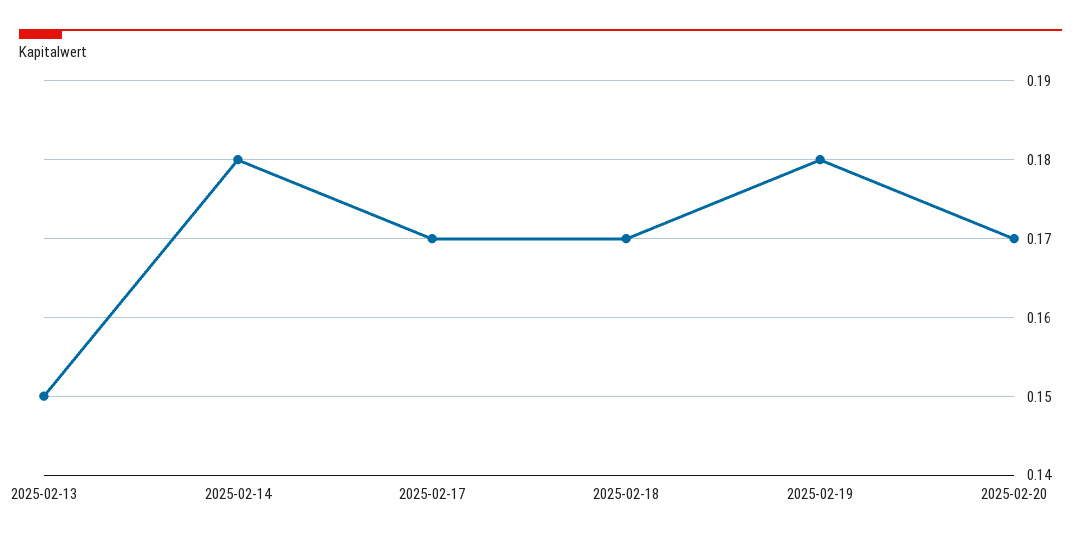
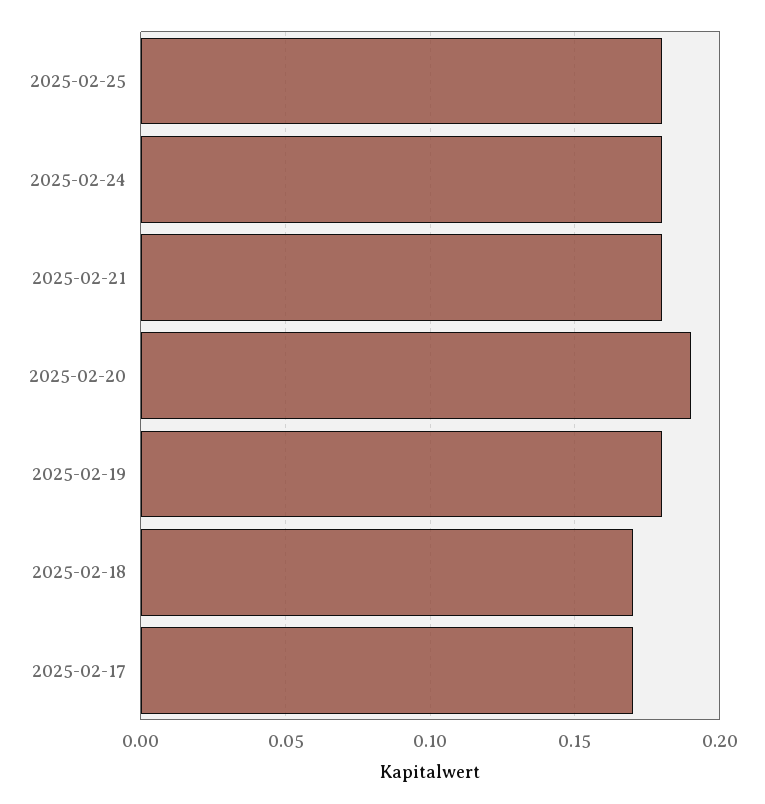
2025-02-13: 0.15 -> none
2025-02-14: 0.18 -> none
2025-02-20: 0.17 -> 0.19
2025-02-25: none -> 0.18
2025-02-24: none -> 0.18
2025-02-21: none -> 0.18

